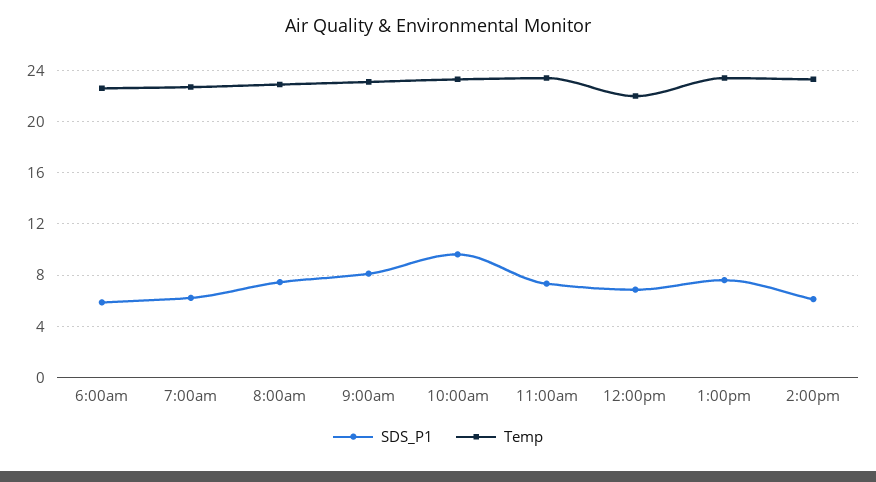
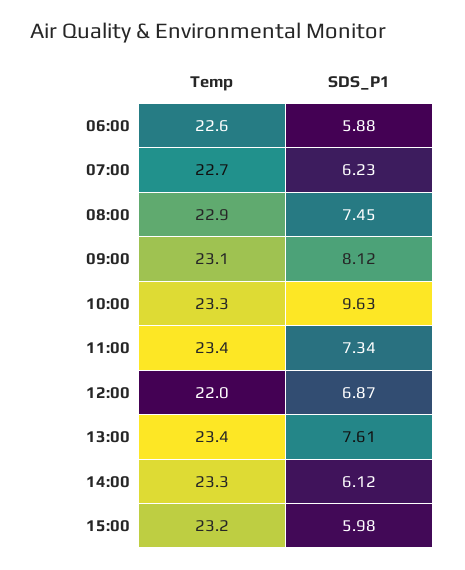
Temp, 15:00: none -> 23.2
SDS_P1, 15:00: none -> 5.98

